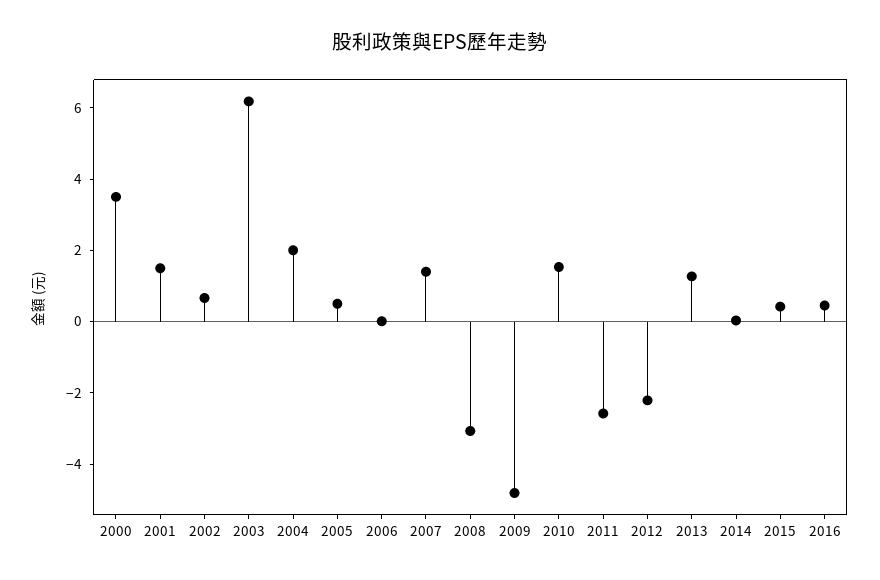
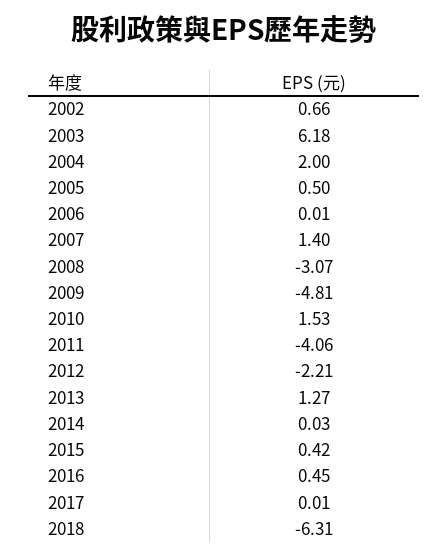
2000: 3.5 -> none
2001: 1.5 -> none
2011: -2.5 -> -4.06
2017: none -> 0.01
2018: none -> -6.31

